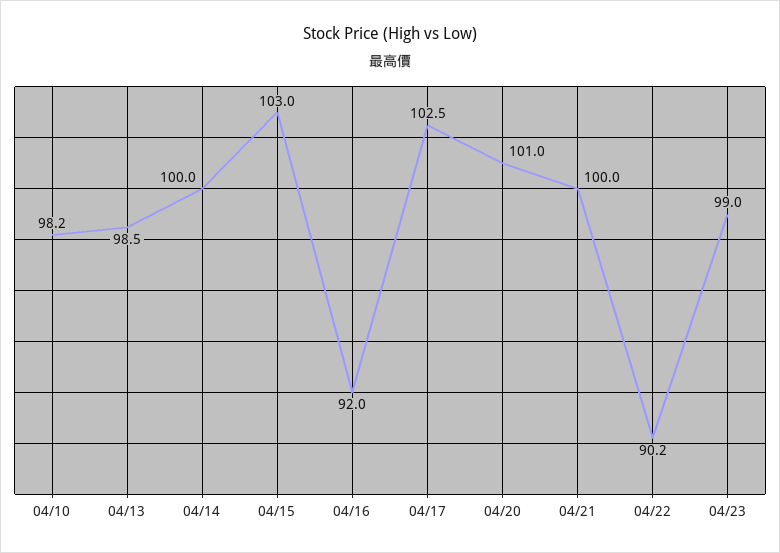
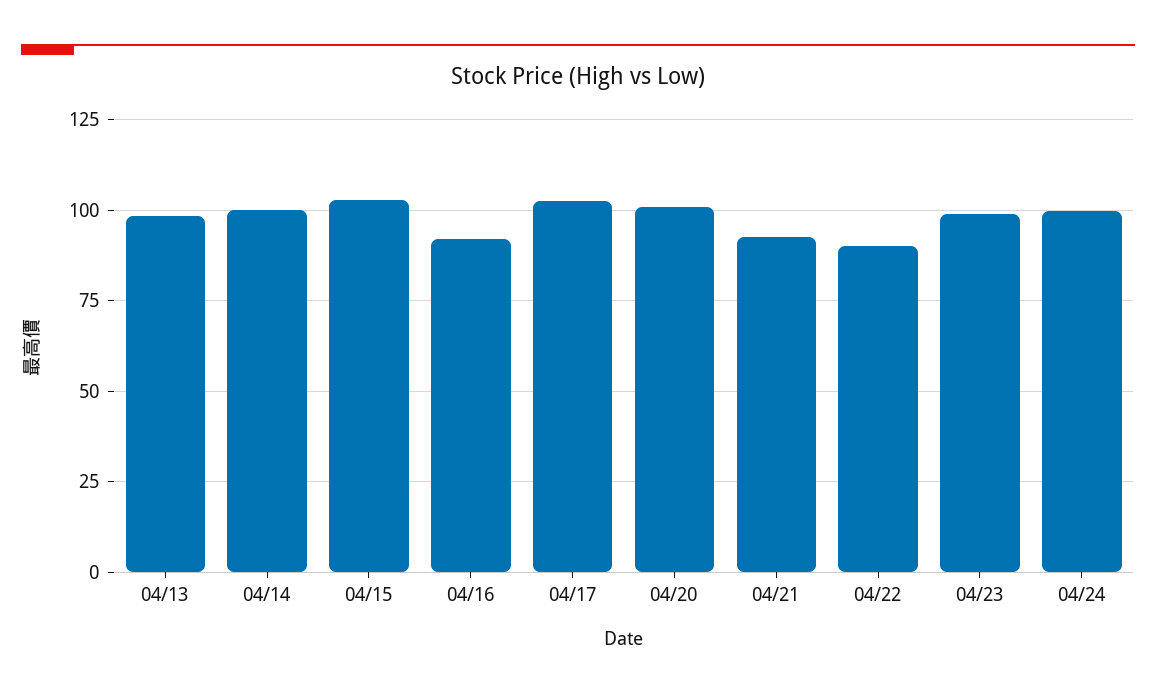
04/10: 98.2 -> none
04/21: 100 -> 92.5
04/24: none -> 100

